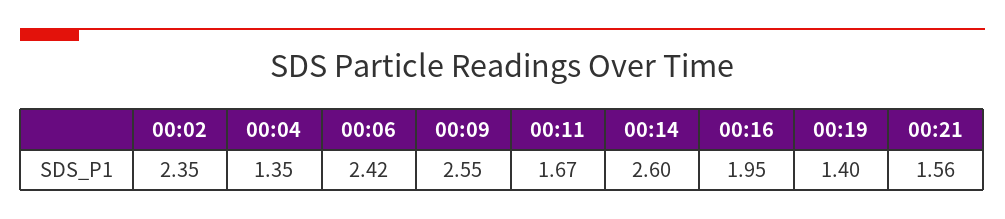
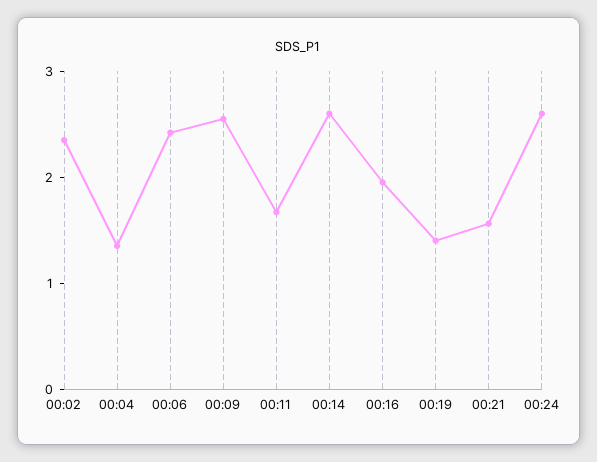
00:24: none -> 2.6

